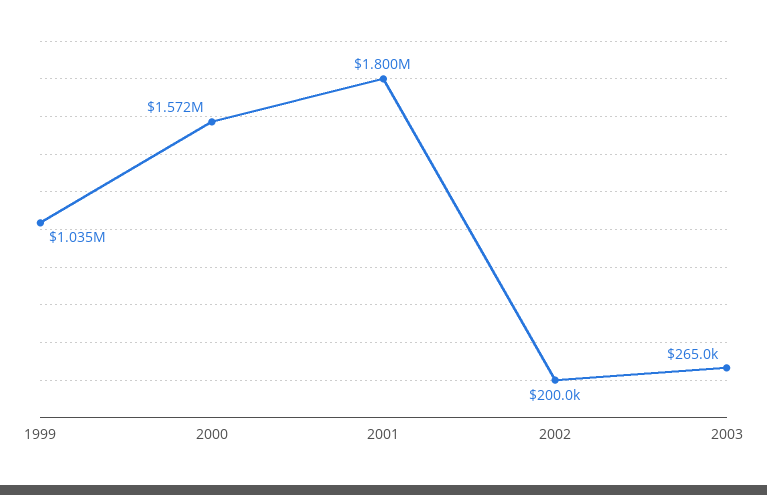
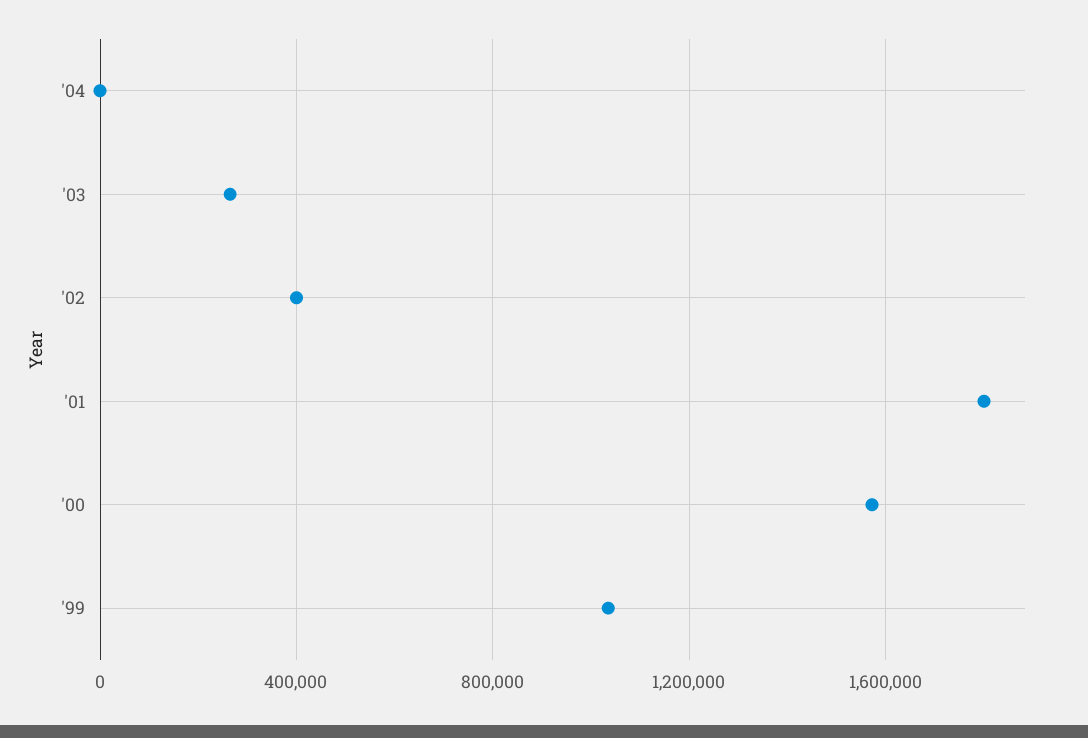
2002: 200000 -> 400000
'04: none -> 0

